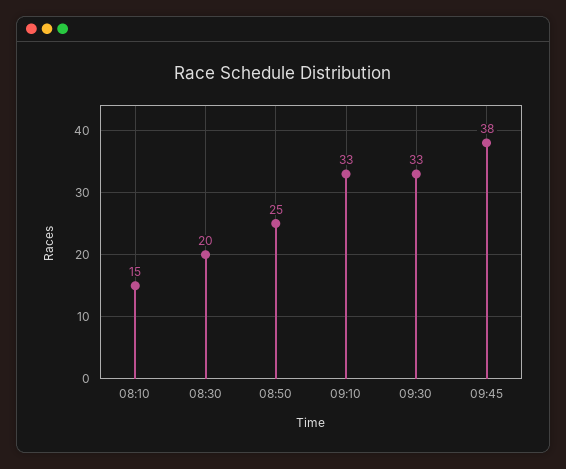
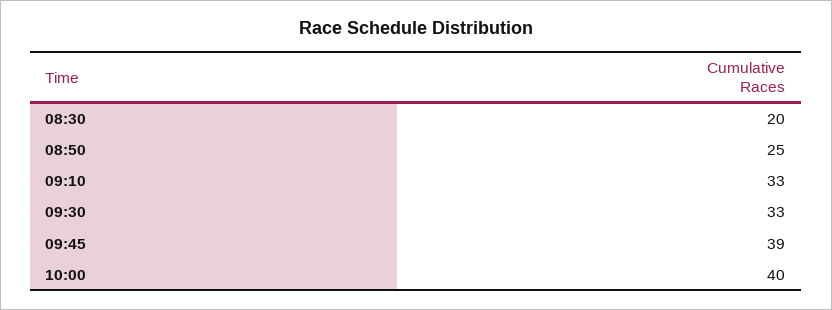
08:10: 15 -> none
09:45: 38 -> 39
10:00: none -> 40

